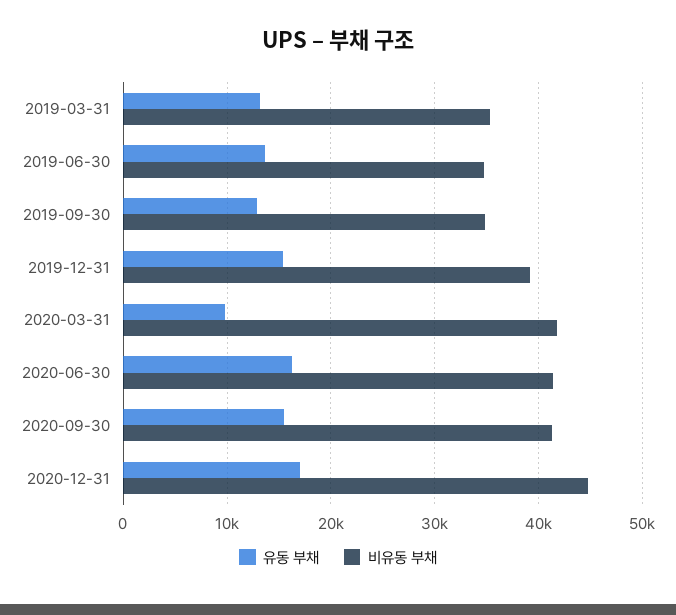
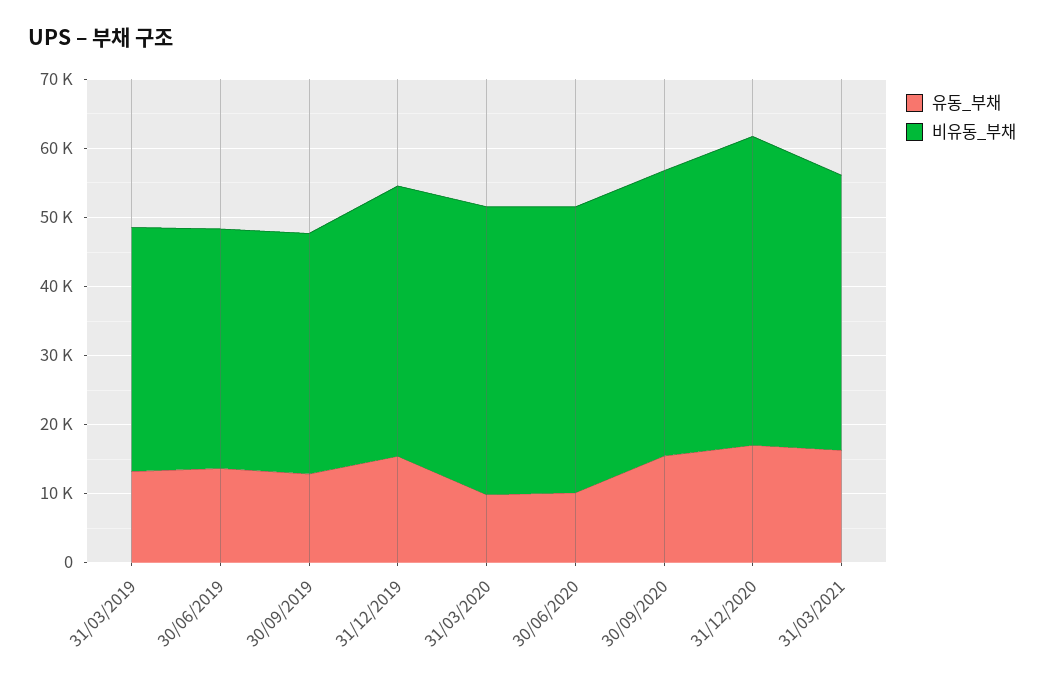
유동 부채, 2020-06-30: 16000 -> 10000
유동 부채, 31/03/2021: none -> 16000
비유동 부채, 31/03/2021: none -> 40000

